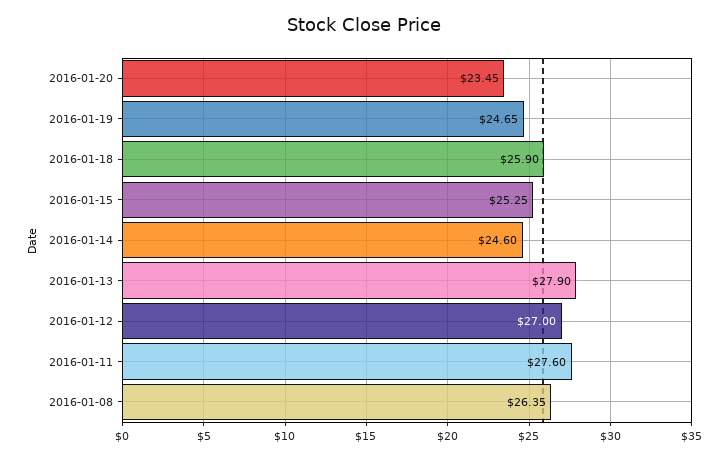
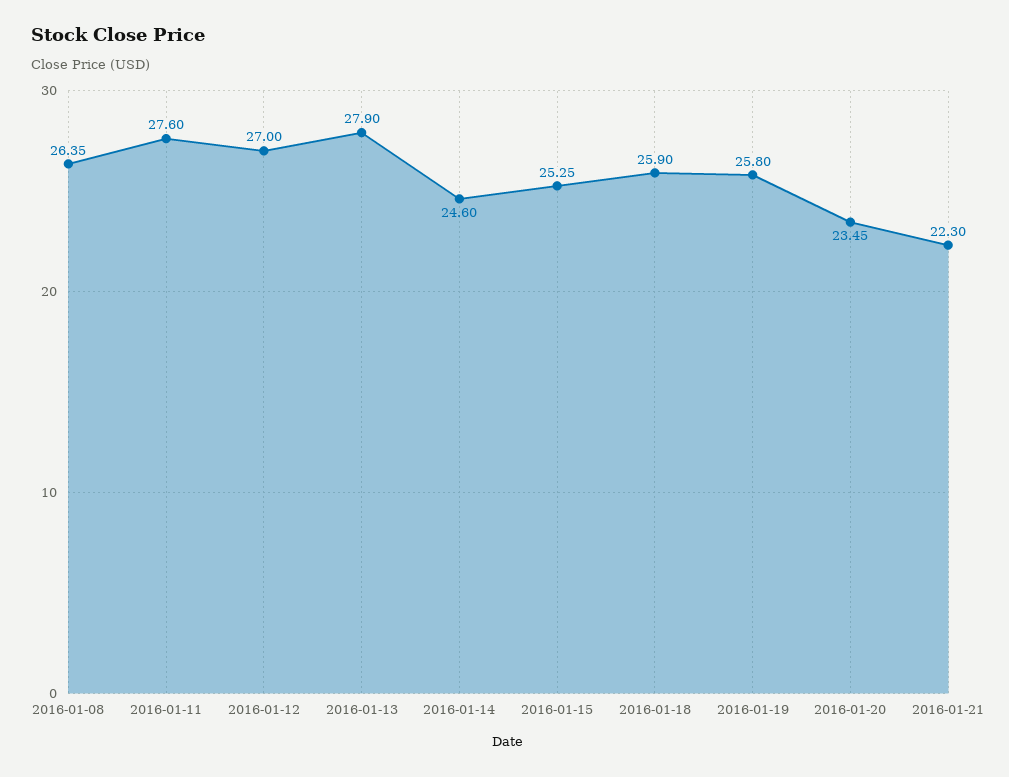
2016-01-19: 24.65 -> 25.8
2016-01-21: none -> 22.3

